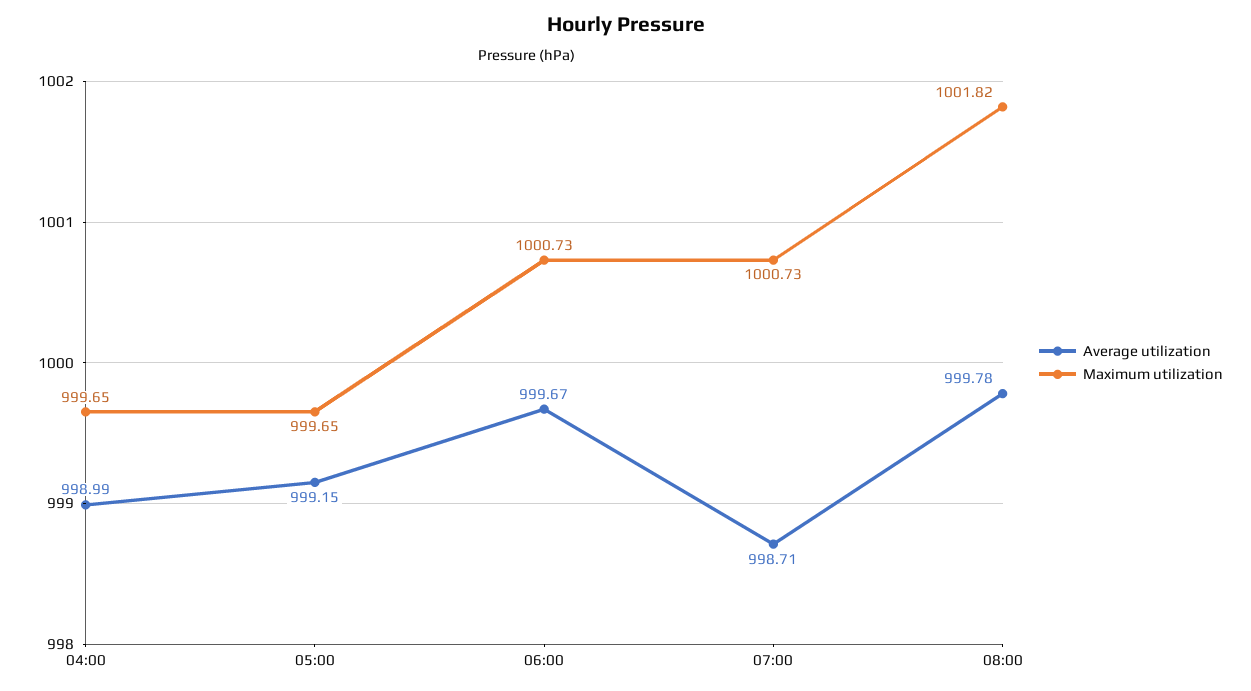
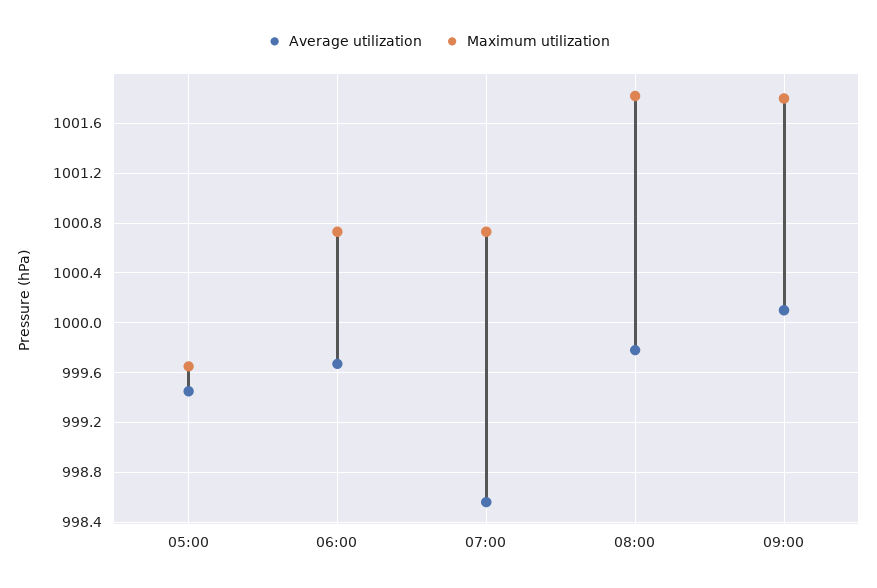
Average utilization, 04:00: 998.99 -> none
Maximum utilization, 04:00: 999.65 -> none
Average utilization, 05:00: 999.15 -> 999.45
Average utilization, 07:00: 998.71 -> 998.55
Average utilization, 09:00: none -> 1000.1
Maximum utilization, 09:00: none -> 1001.8

